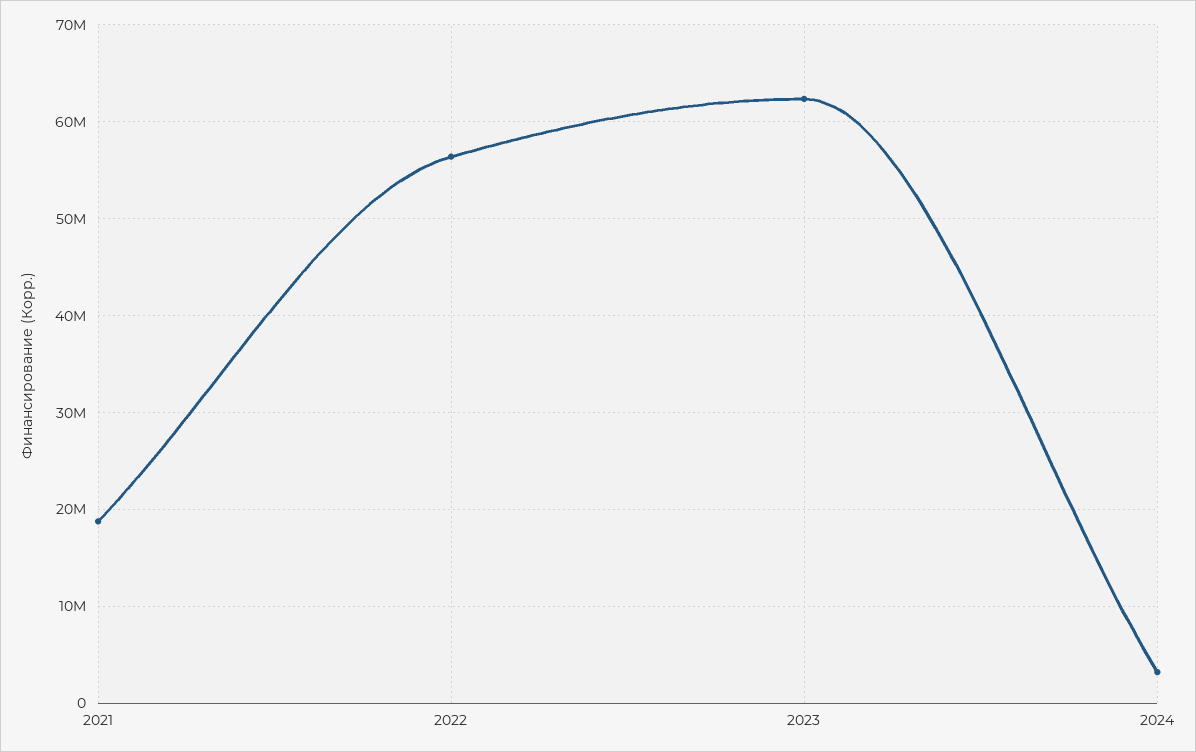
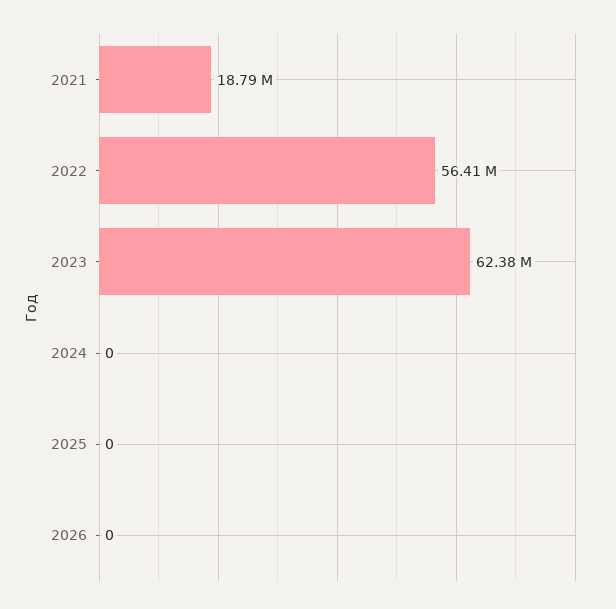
2024: 3000000 -> 0
2025: none -> 0
2026: none -> 0

